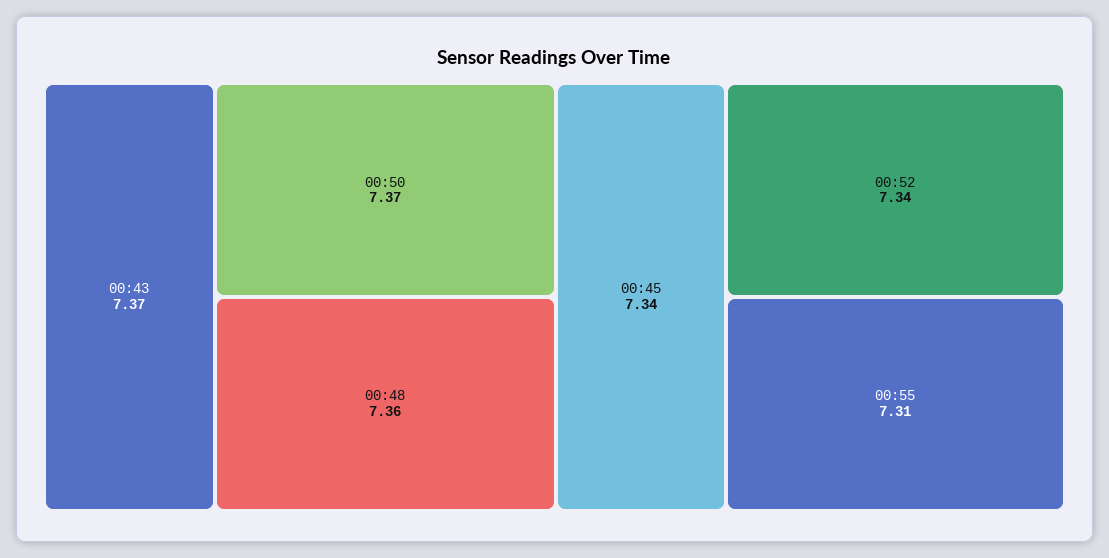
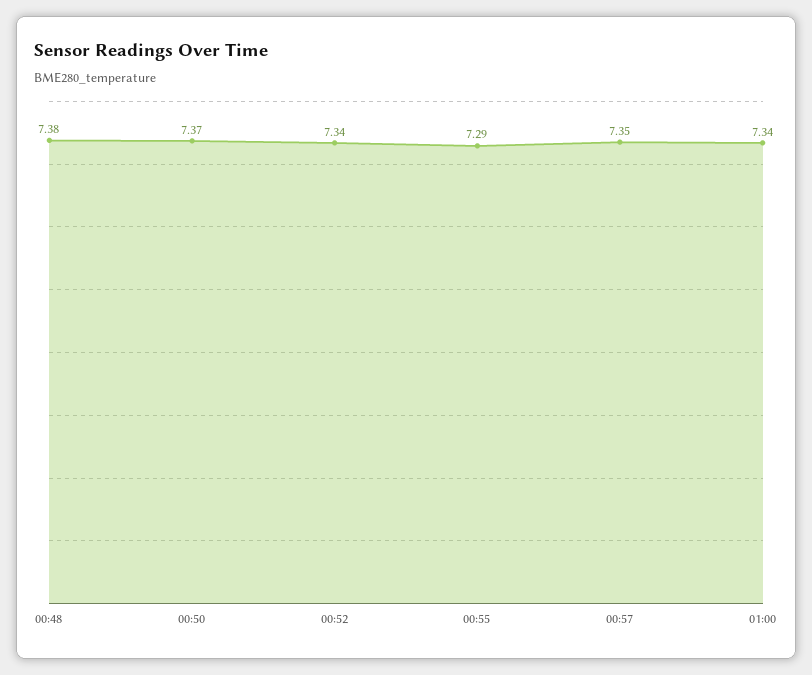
00:43: 7.37 -> none
00:48: 7.36 -> 7.38
00:45: 7.34 -> none
00:55: 7.31 -> 7.29
00:57: none -> 7.35
01:00: none -> 7.34

